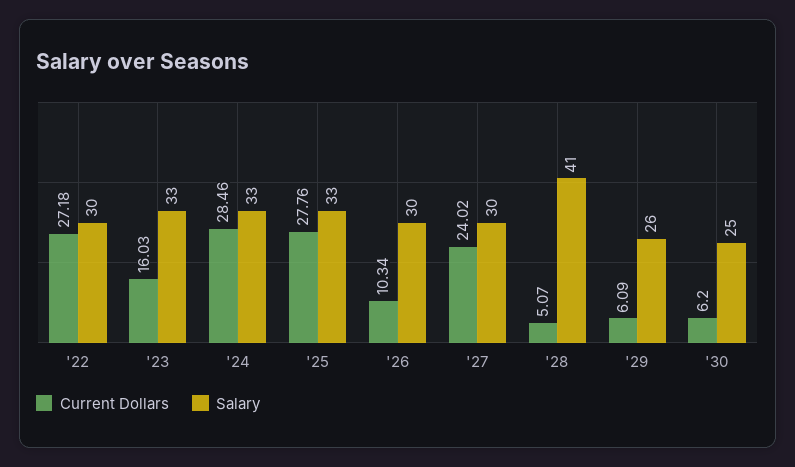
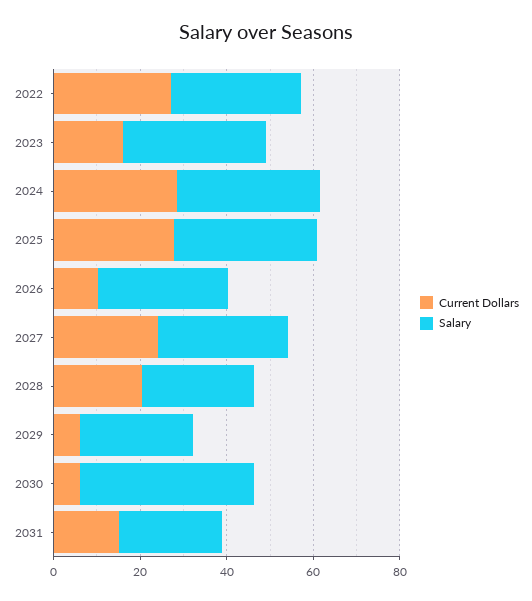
Current Dollars, '28: 5.07 -> 20
Salary, '28: 41 -> 25
Salary, '30: 25 -> 40
Current Dollars, 2031: none -> 15
Salary, 2031: none -> 25

